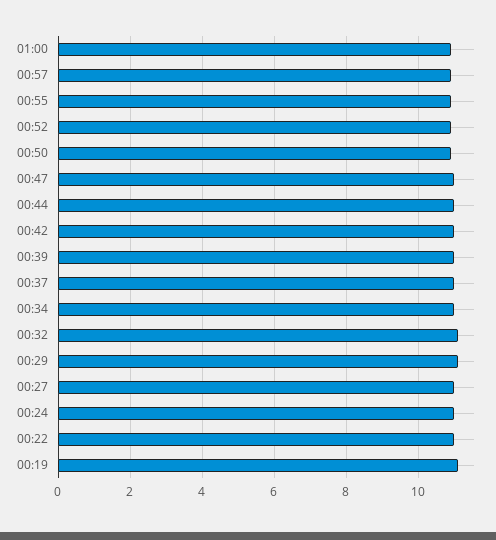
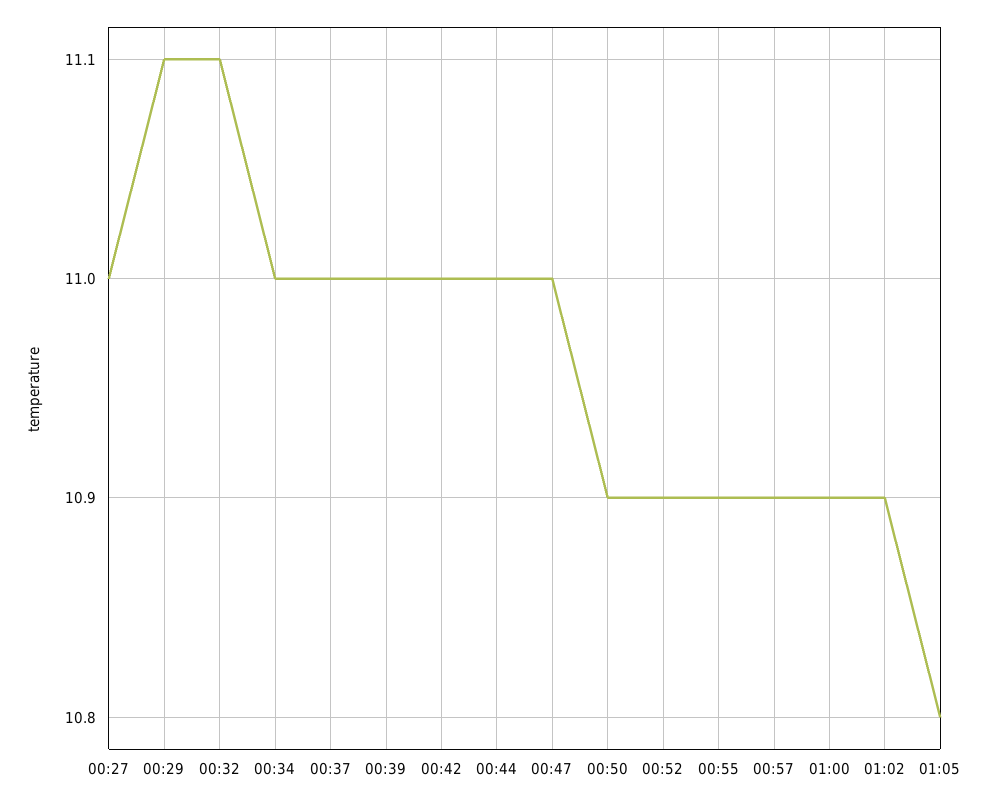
00:24: 11 -> none
00:22: 11 -> none
00:19: 11 -> none
01:02: none -> 10.9
01:05: none -> 10.8

